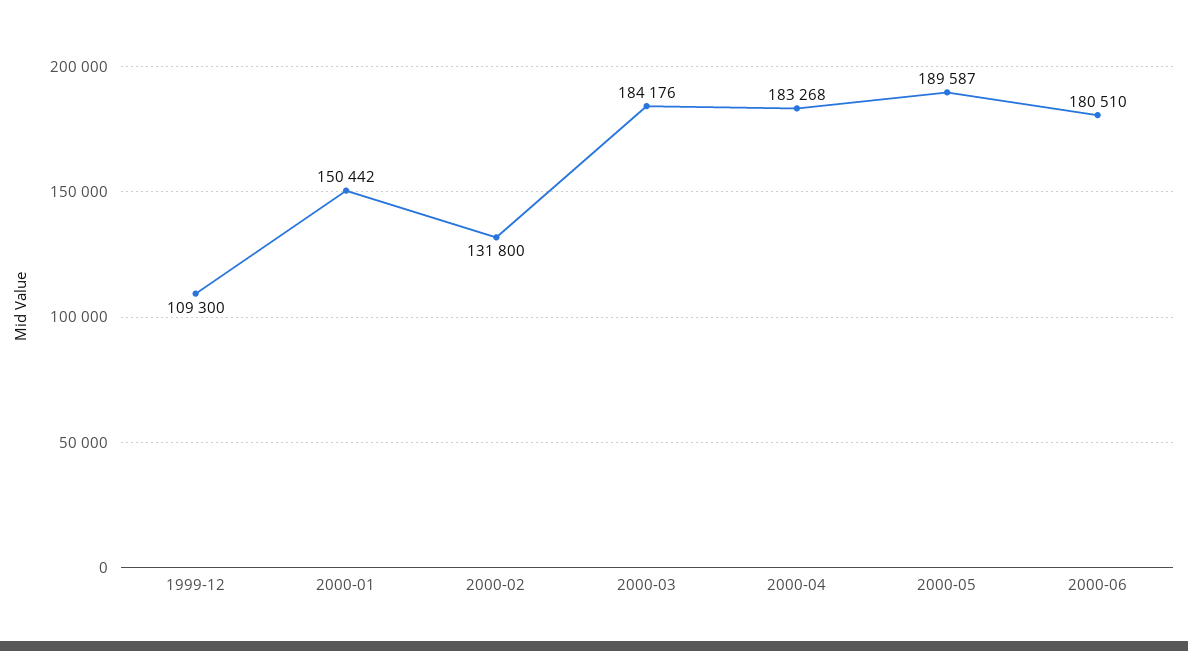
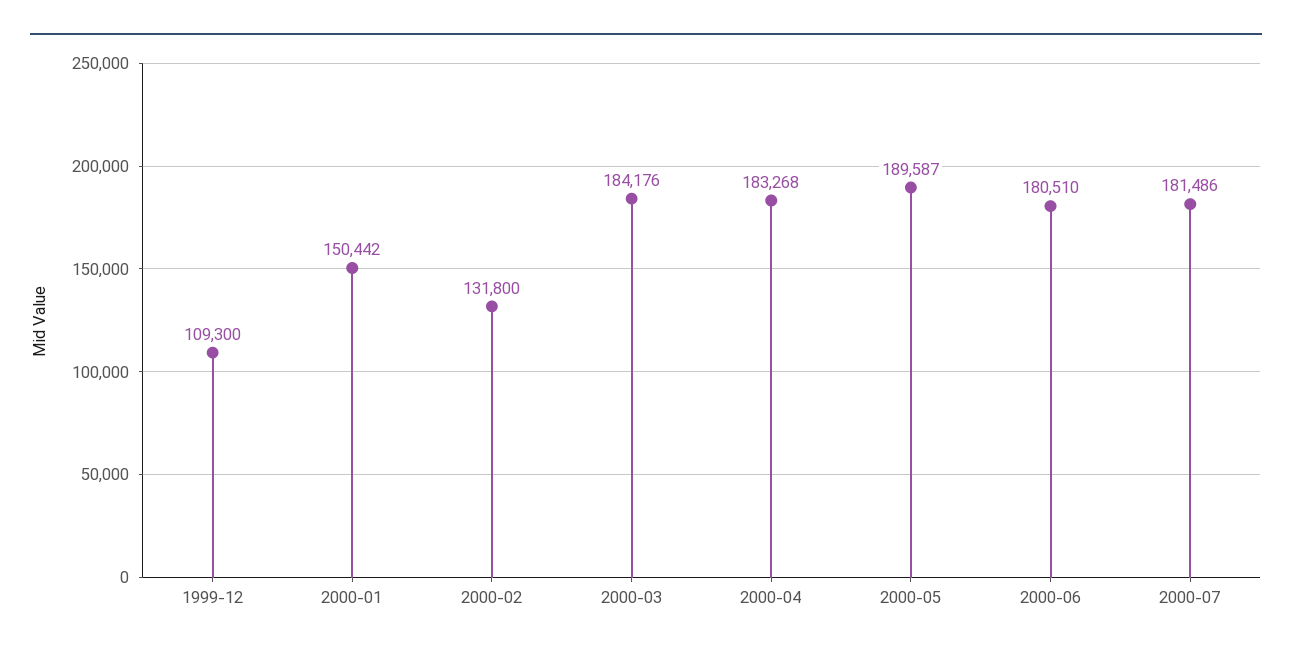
2000-07: none -> 181486

